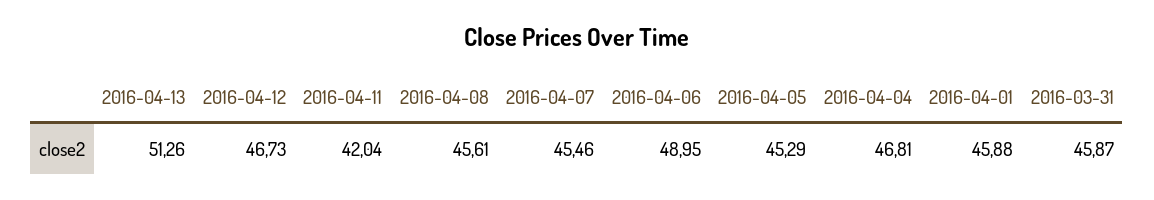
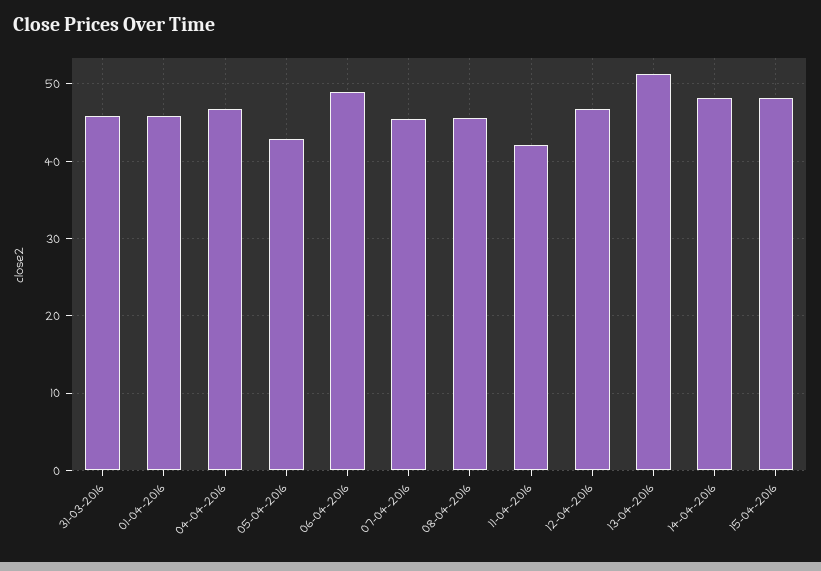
2016-04-05: 45.29 -> 43
14-04-2016: none -> 48
15-04-2016: none -> 48

